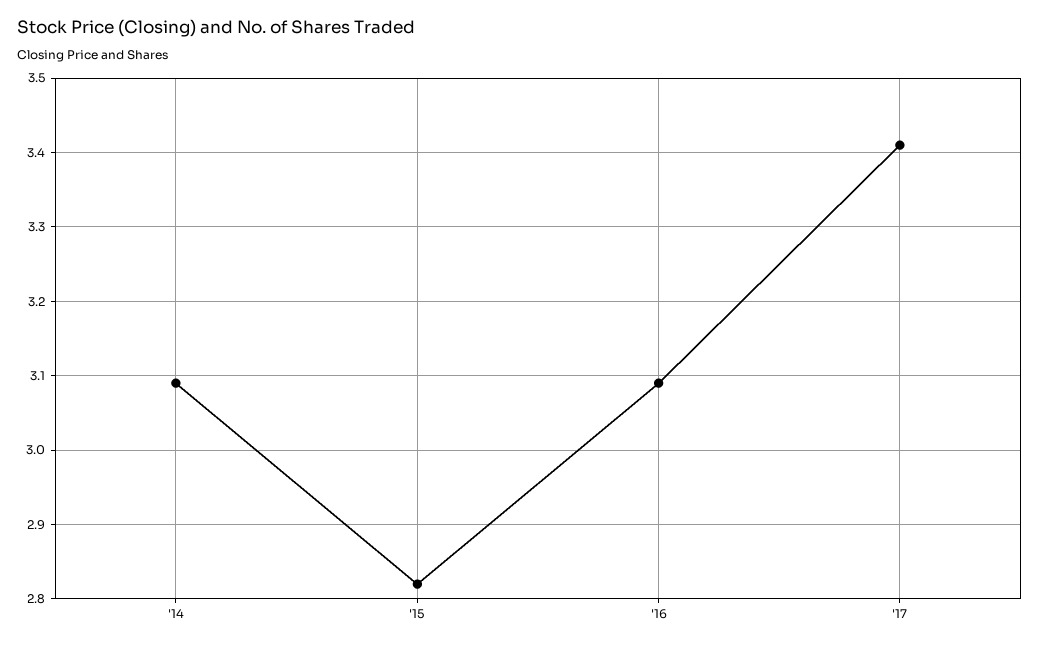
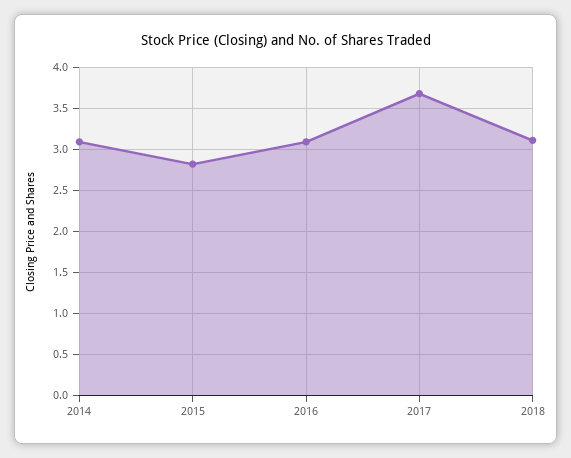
'17: 3.41 -> 3.7
2018: none -> 3.1

